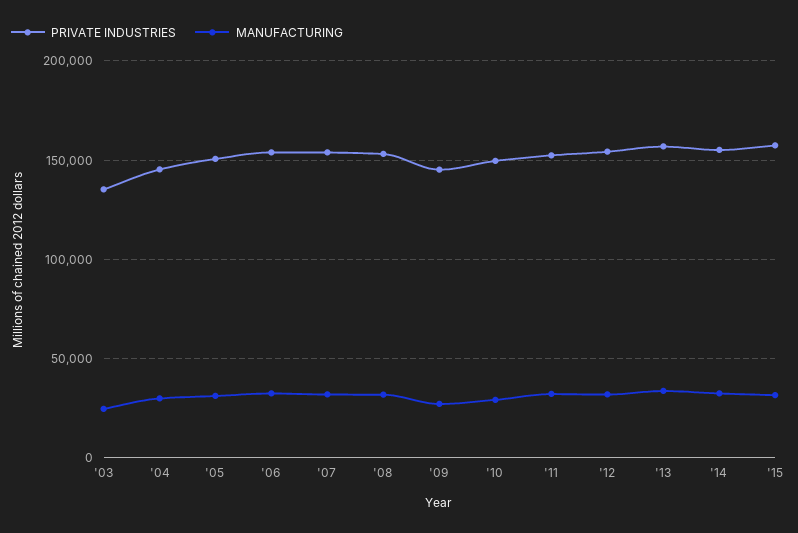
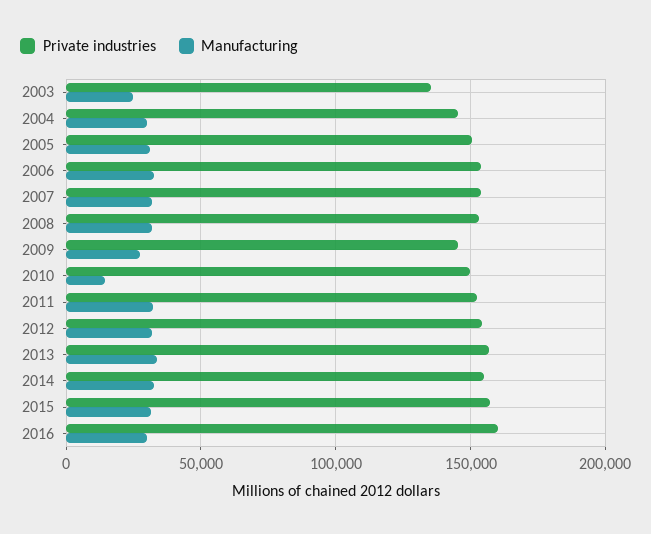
MANUFACTURING, '10: 30000 -> 15000
PRIVATE INDUSTRIES, 2016: none -> 160000
MANUFACTURING, 2016: none -> 30000

